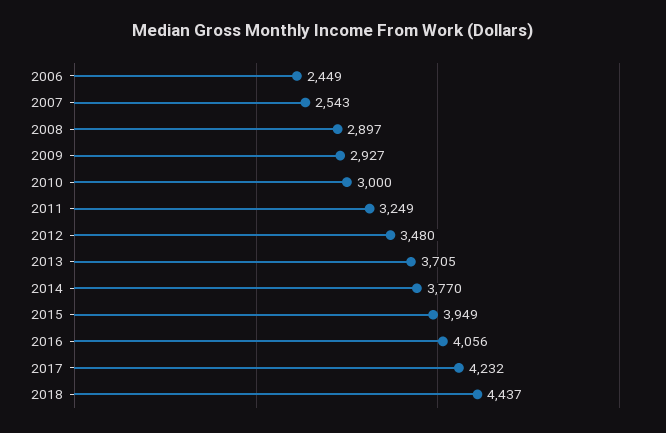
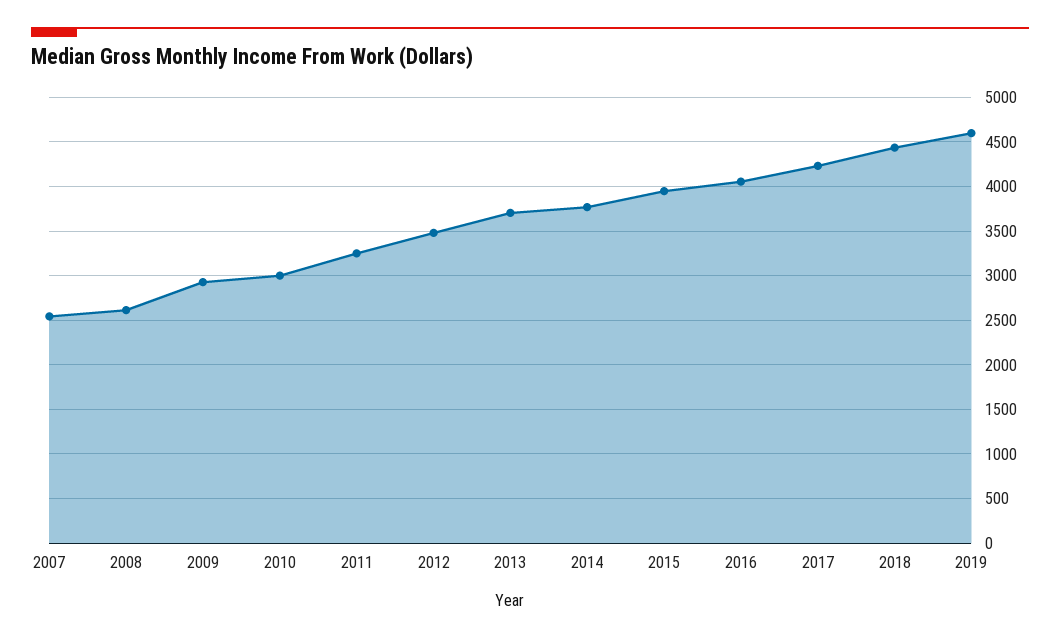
2006: 2449 -> none
2008: 2897 -> 2600
2019: none -> 4600

